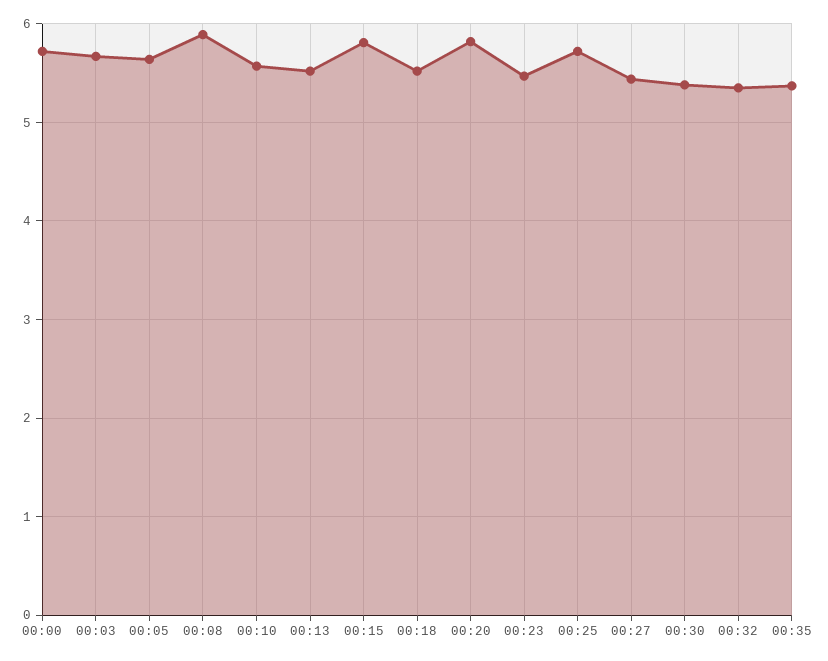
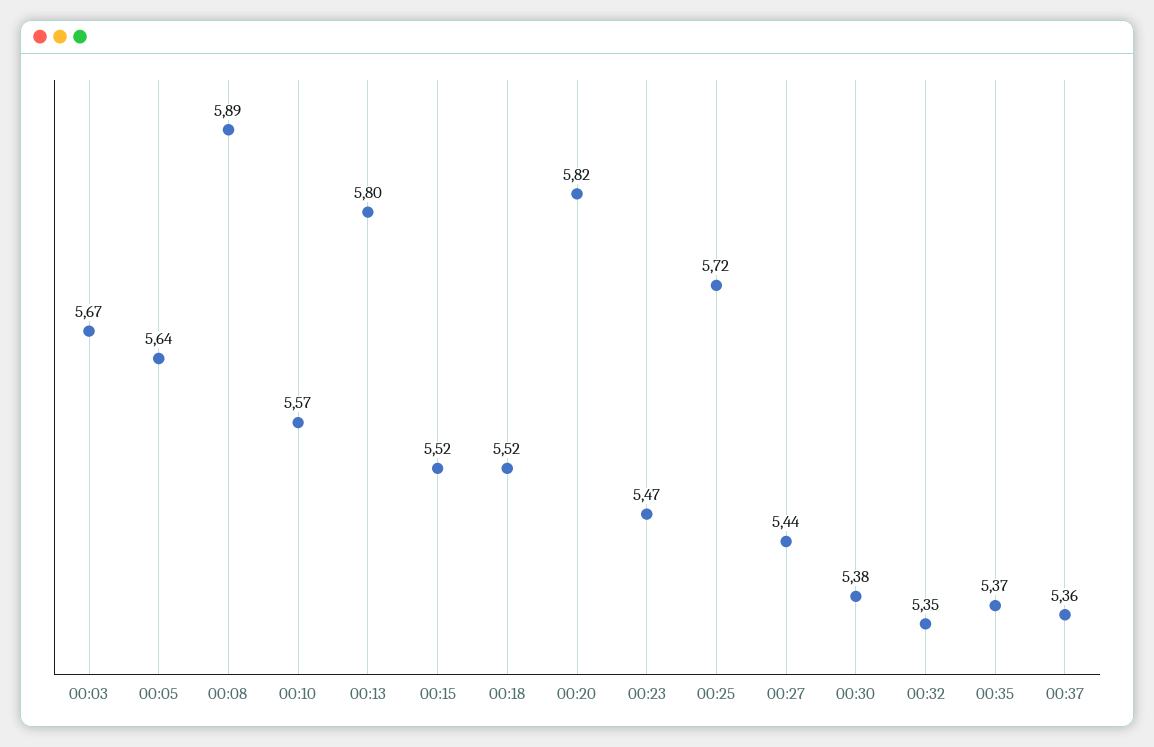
00:00: 5.7 -> none
00:13: 5.5 -> 5.8
00:15: 5.8 -> 5.52
00:37: none -> 5.36

